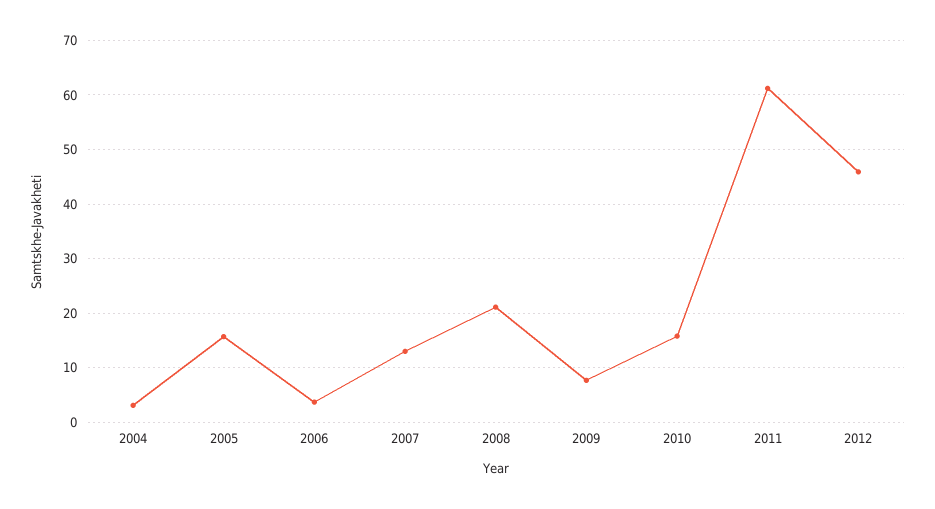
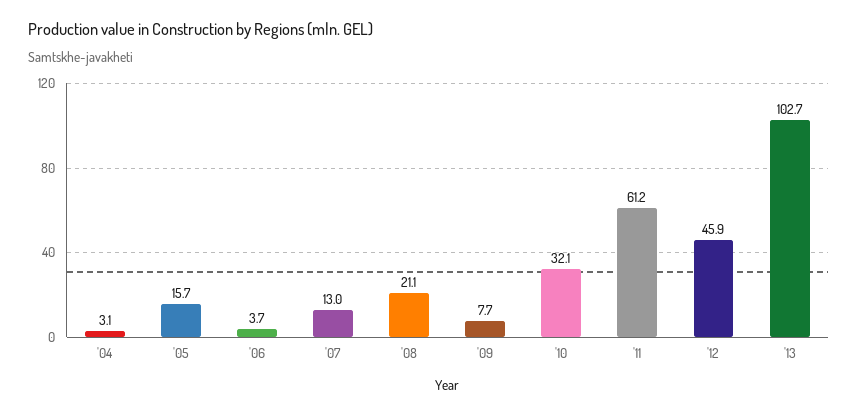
2010: 16 -> 32.1
'13: none -> 102.7

